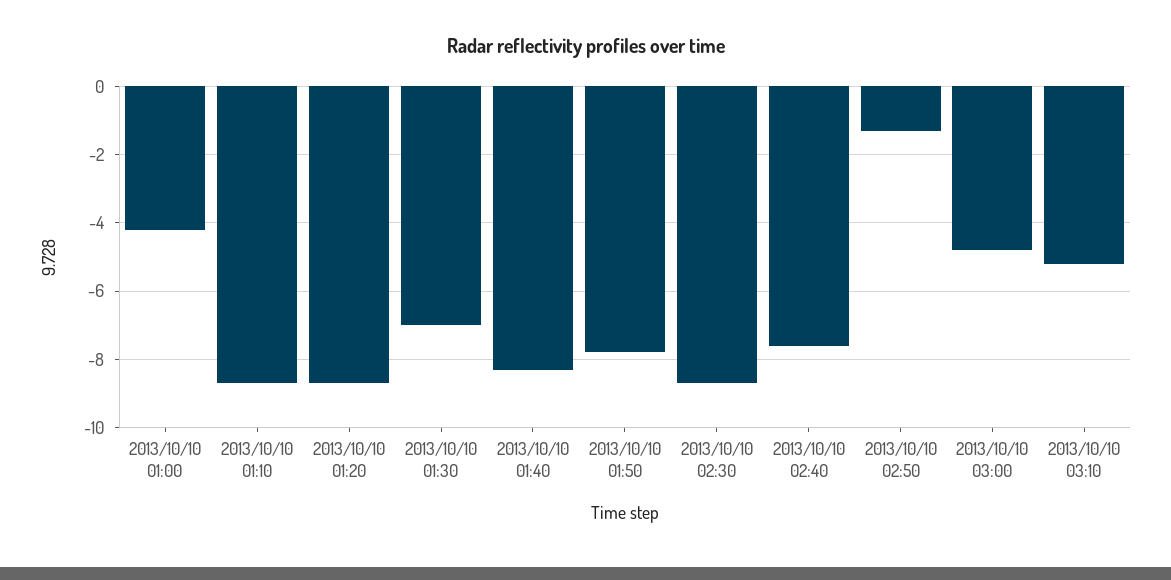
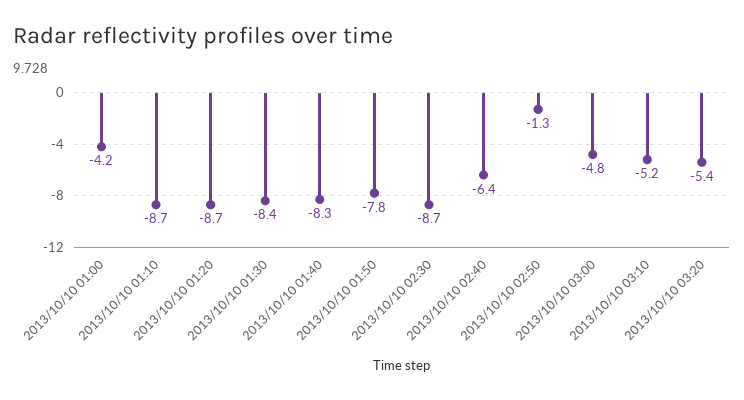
2013/10/10 01:30: -7 -> -8.4
2013/10/10 02:40: -7.5 -> -6.4
2013/10/10 03:20: none -> -5.4

